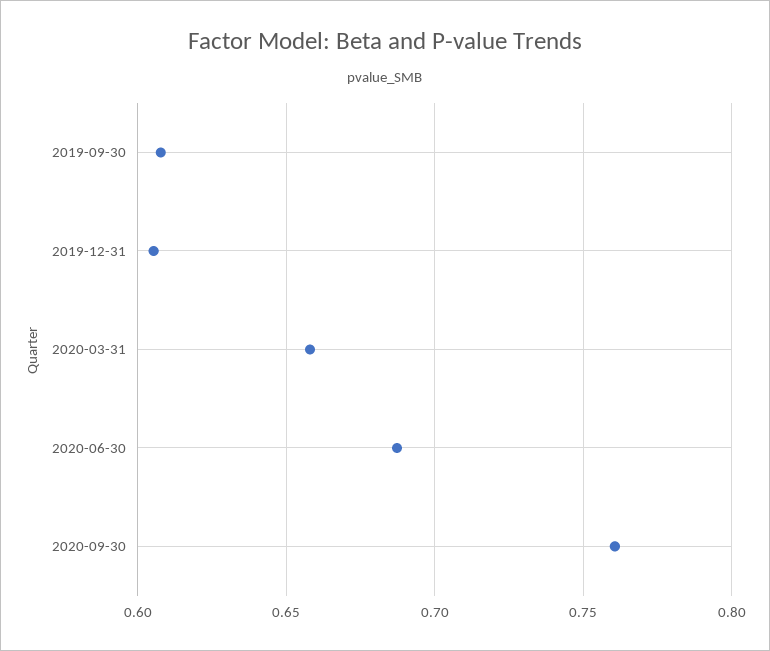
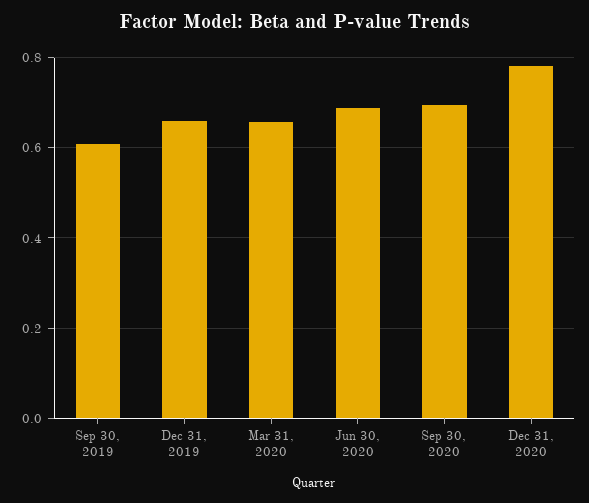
2019-12-31: 0.605 -> 0.66
2020-09-30: 0.76 -> 0.7
Dec 31, 2020: none -> 0.78

